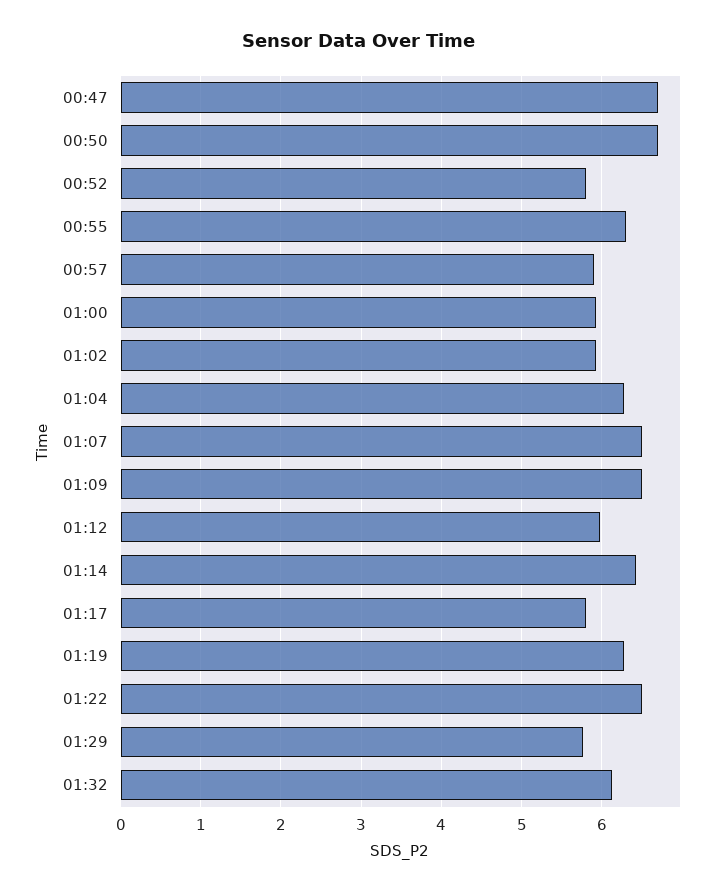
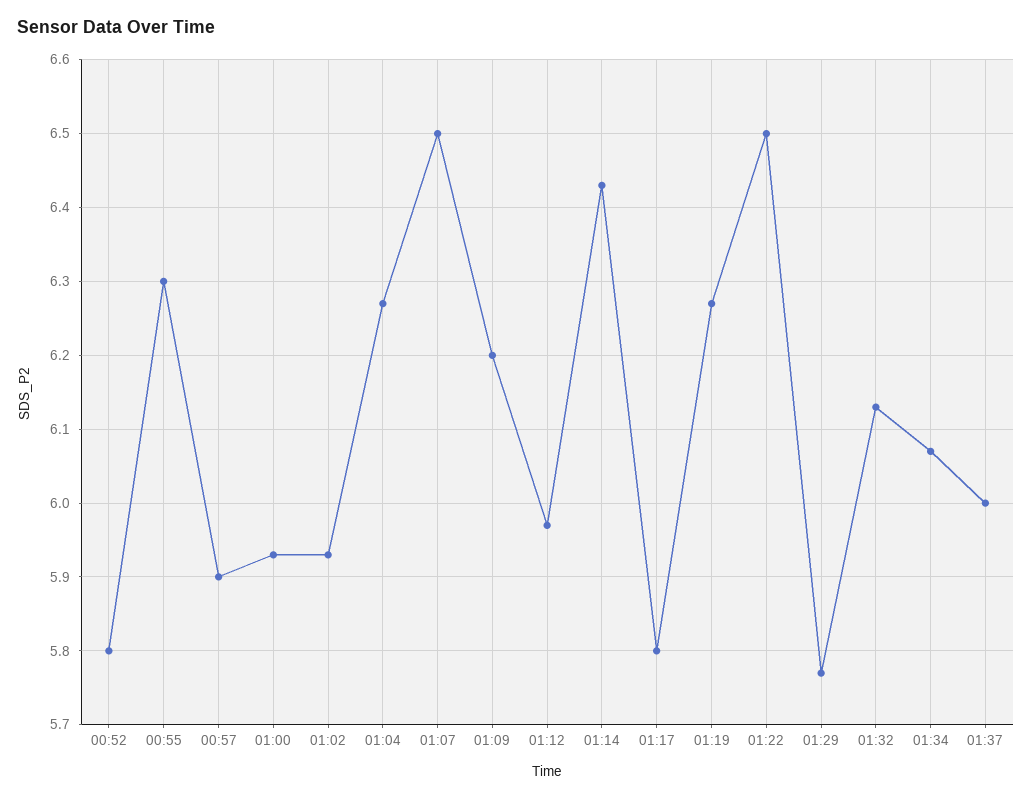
00:47: 6.7 -> none
00:50: 6.7 -> none
01:09: 6.5 -> 6.2
01:34: none -> 6.07
01:37: none -> 6

